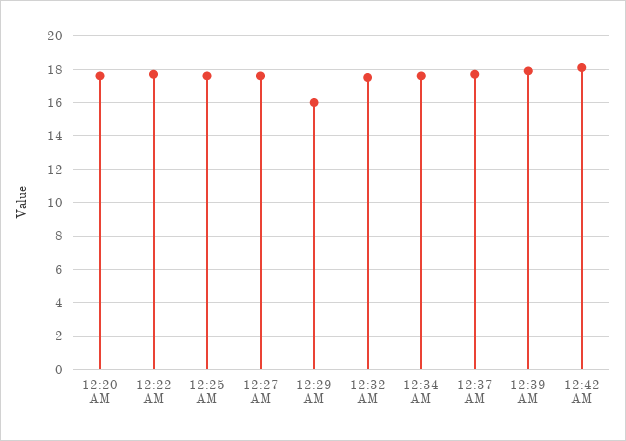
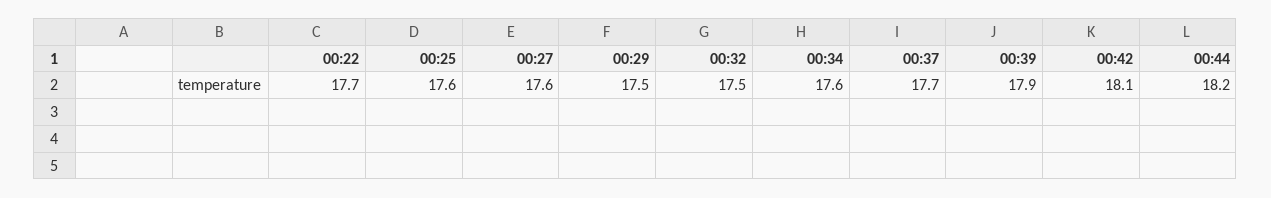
12:20 AM: 17.5 -> none
12:29 AM: 16 -> 17.5
00:44: none -> 18.2

